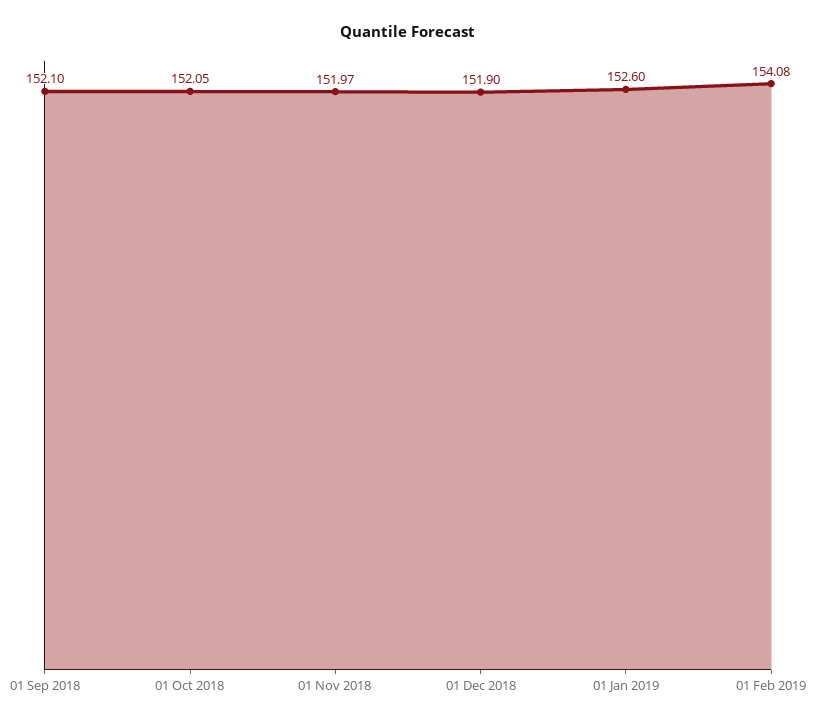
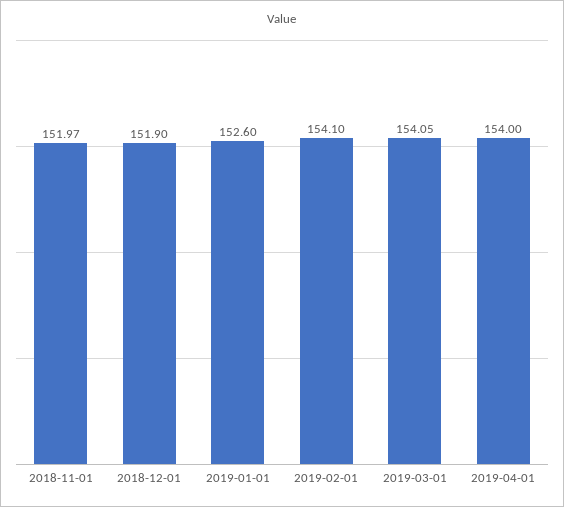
01 Sep 2018: 152.1 -> none
01 Oct 2018: 152.05 -> none
01 Feb 2019: 154.08 -> 154.1
2019-03-01: none -> 154.05
2019-04-01: none -> 154

